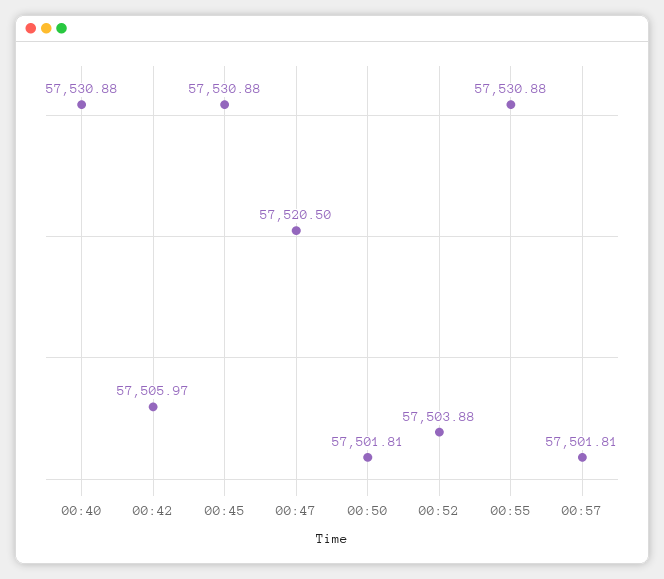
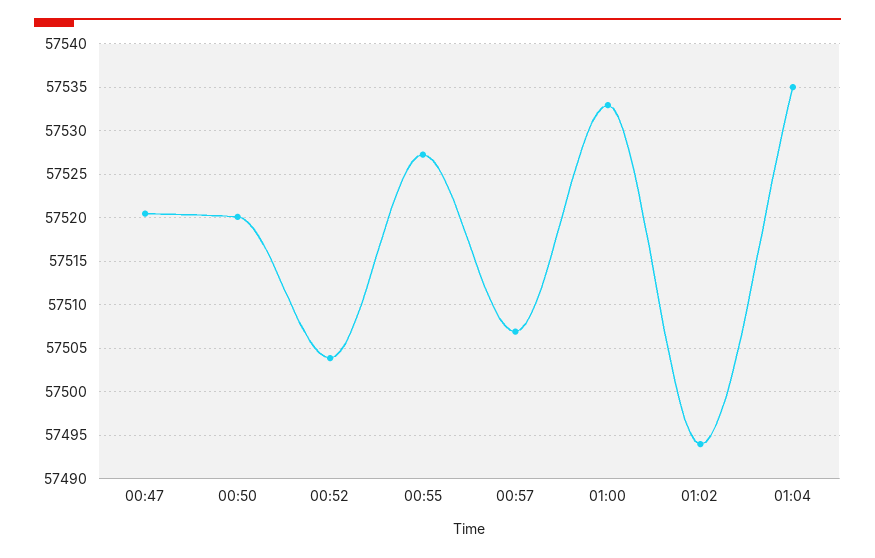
00:40: 57530.88 -> none
00:42: 57505.97 -> none
00:45: 57530.88 -> none
00:50: 57501.81 -> 57520
00:55: 57530.88 -> 57527
00:57: 57501.81 -> 57507
01:00: none -> 57533
01:02: none -> 57494
01:04: none -> 57535

